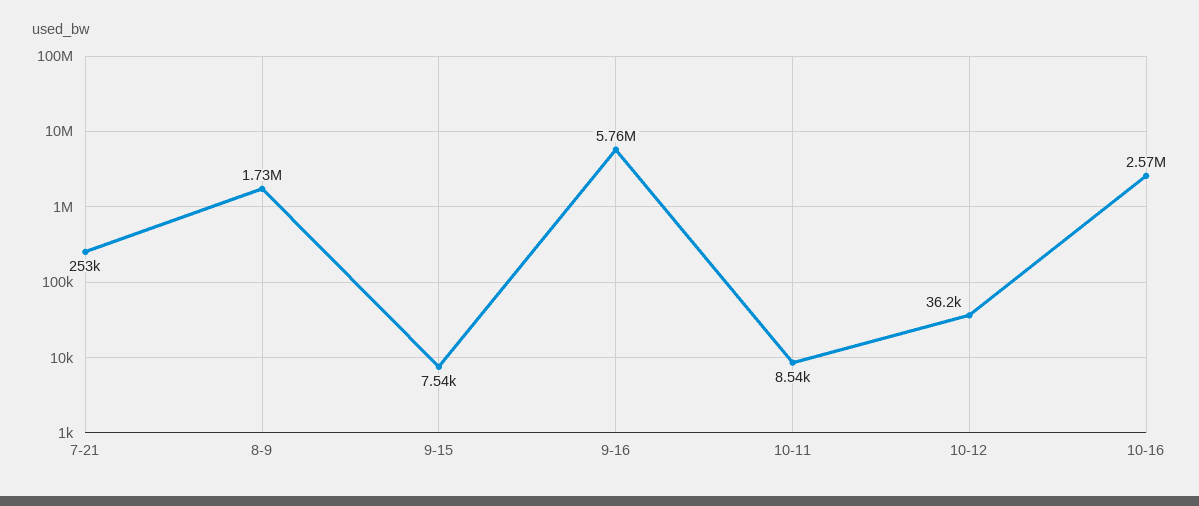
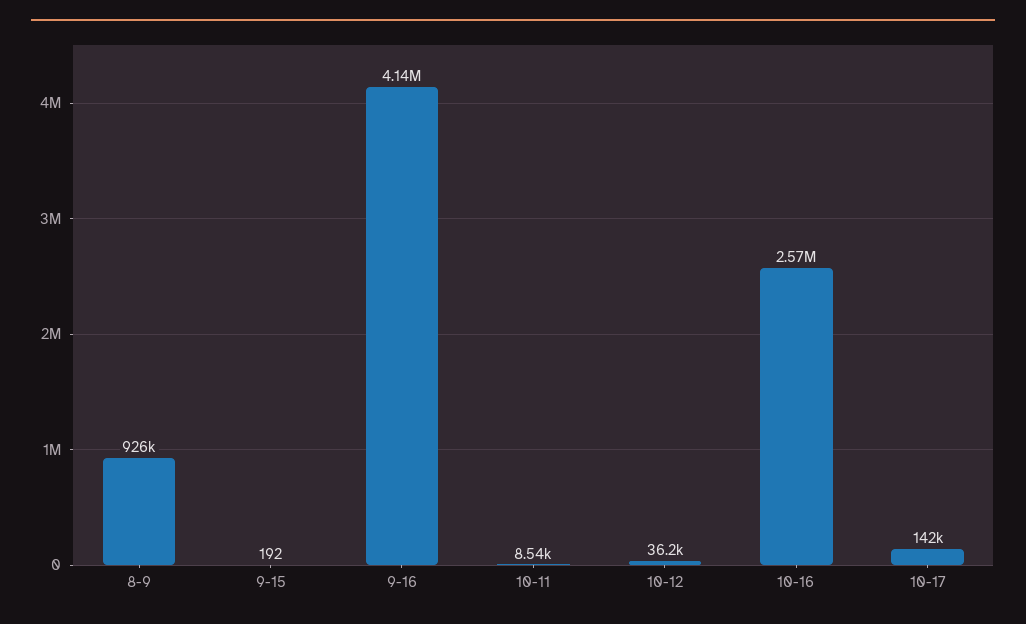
7-21: 253000 -> none
8-9: 1730000 -> 926000
9-15: 7540 -> 192
9-16: 5760000 -> 4140000
10-17: none -> 142000

